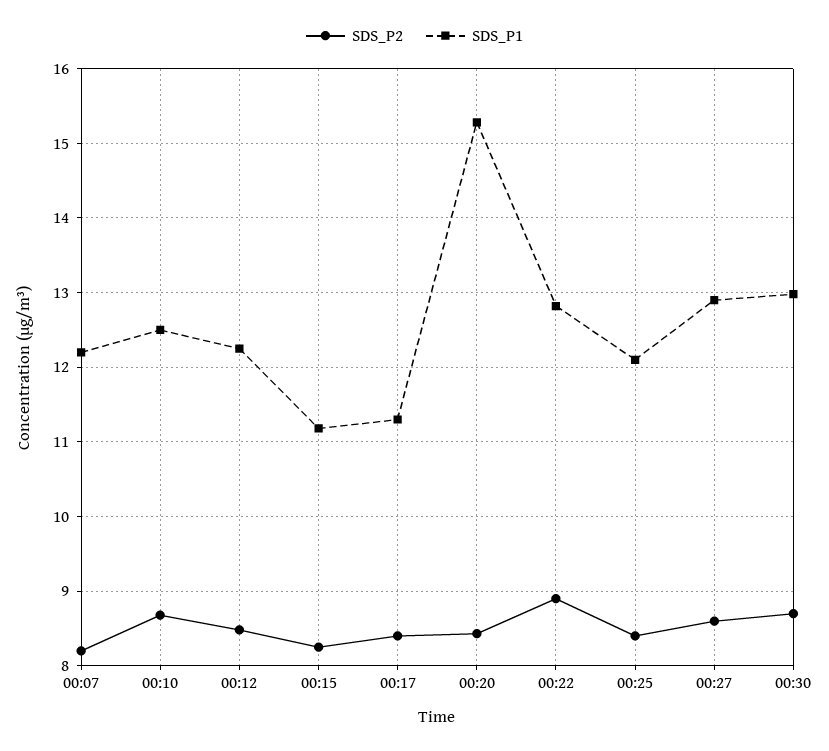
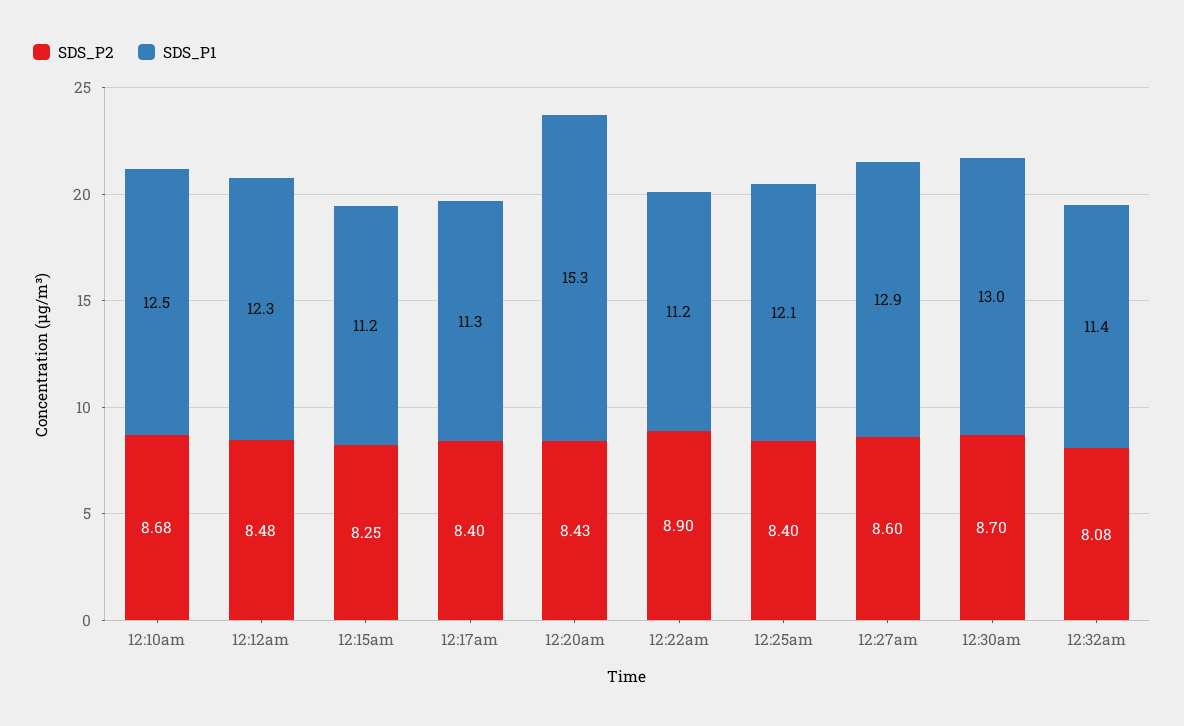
SDS_P2, 00:07: 8.2 -> none
SDS_P1, 00:07: 12.2 -> none
SDS_P1, 00:22: 12.8 -> 11.2
SDS_P2, 12:32am: none -> 8.08
SDS_P1, 12:32am: none -> 11.4

